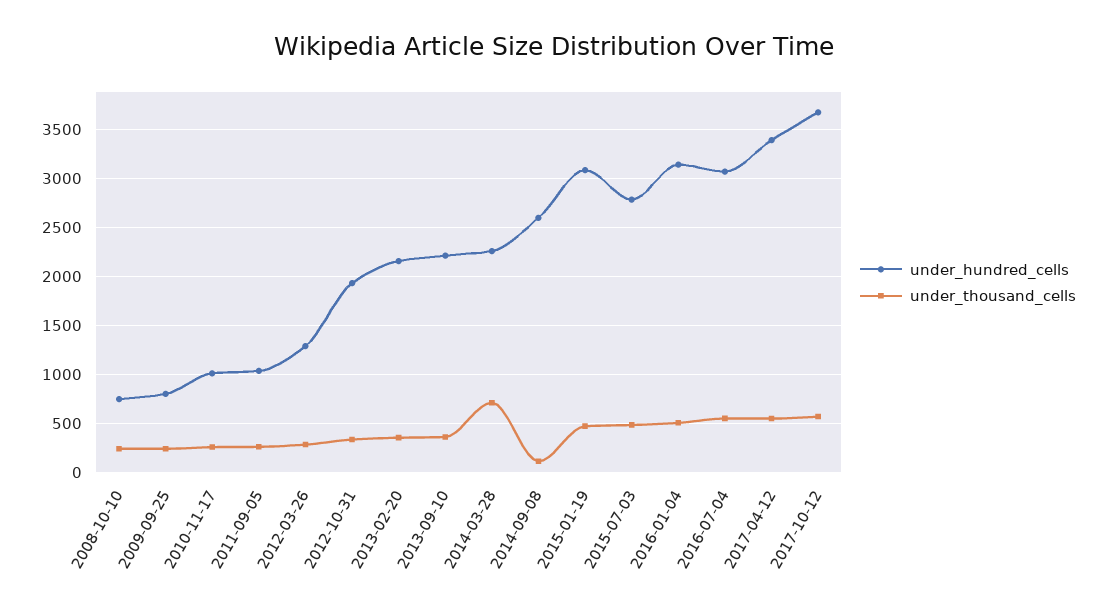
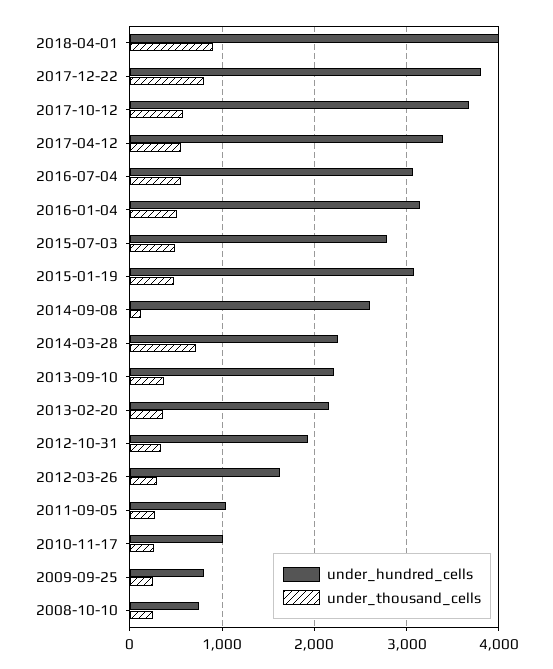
under_hundred_cells, 2012-03-26: 1300 -> 1600
under_hundred_cells, 2018-04-01: none -> 4000
under_thousand_cells, 2018-04-01: none -> 900
under_hundred_cells, 2017-12-22: none -> 3800
under_thousand_cells, 2017-12-22: none -> 800

